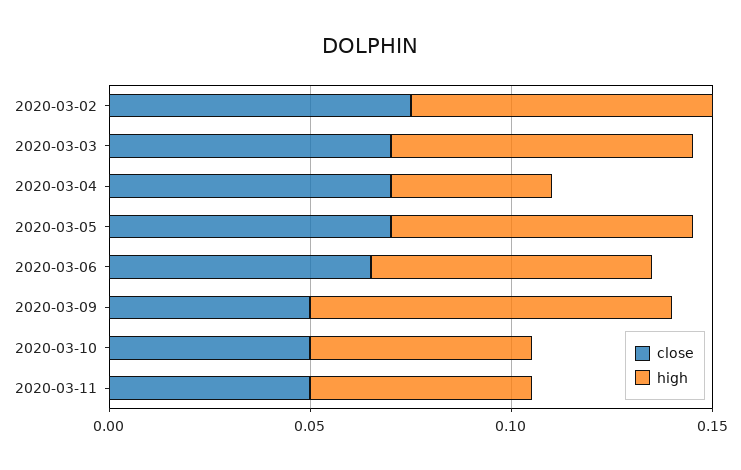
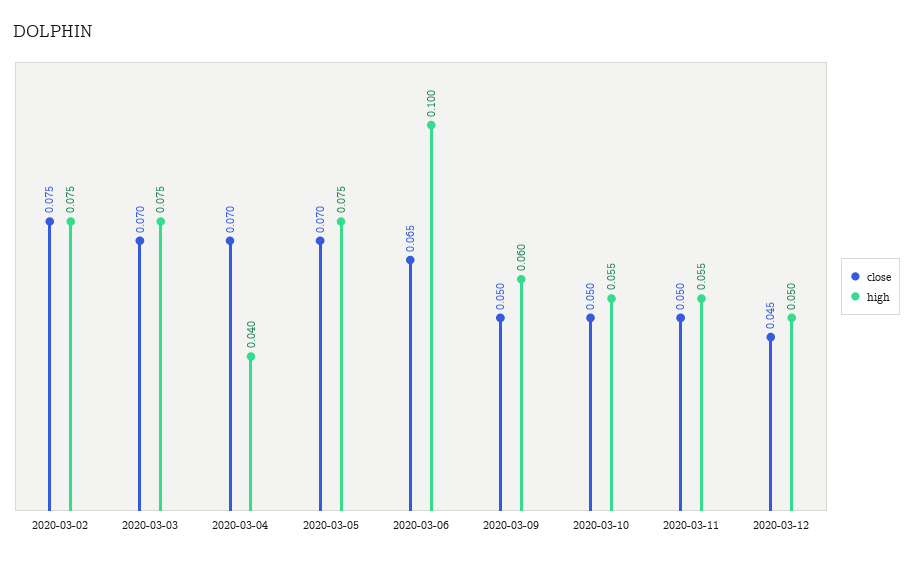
high, 2020-03-06: 0.07 -> 0.1
high, 2020-03-09: 0.09 -> 0.06
close, 2020-03-12: none -> 0.045
high, 2020-03-12: none -> 0.05

